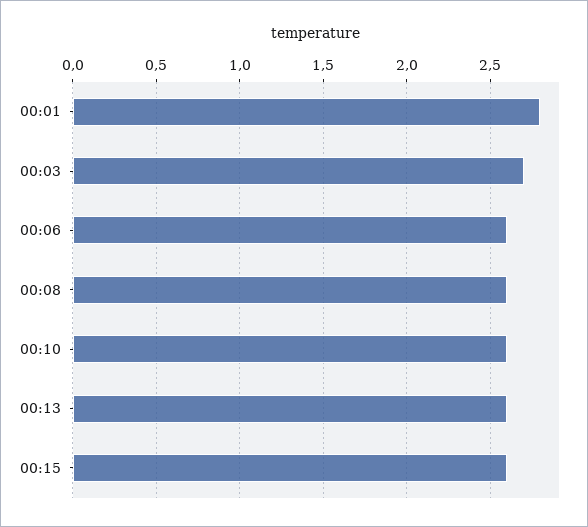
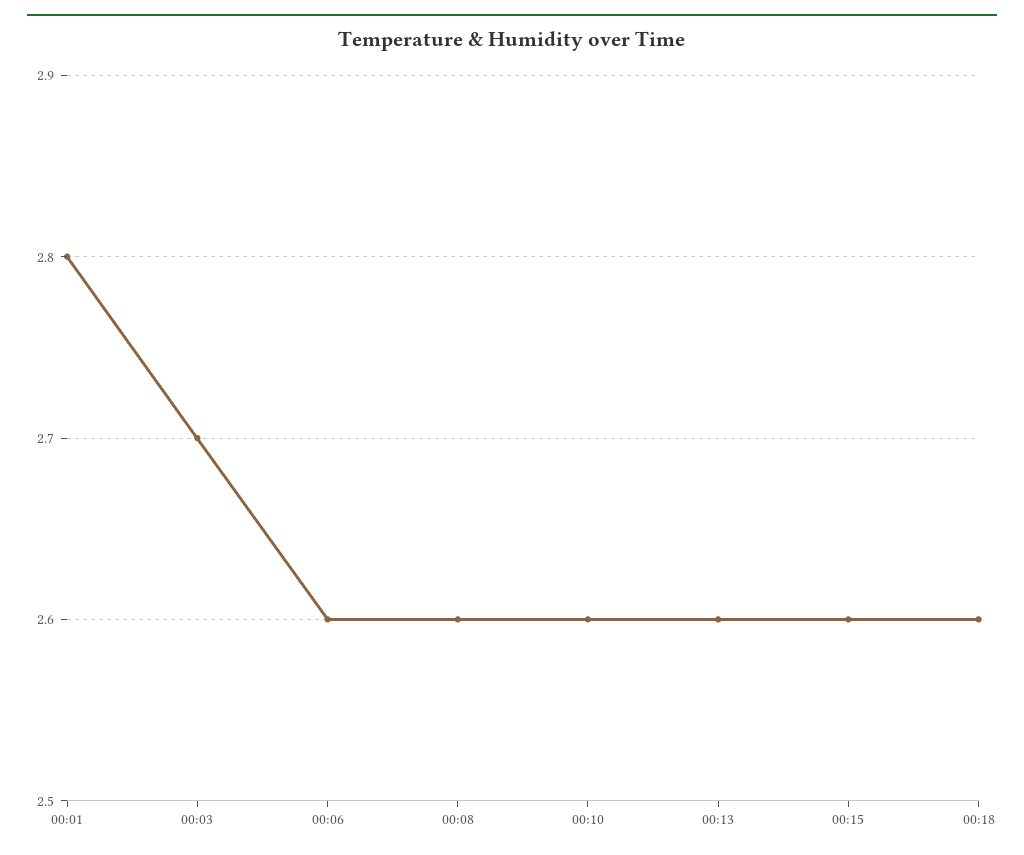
00:18: none -> 2.6

